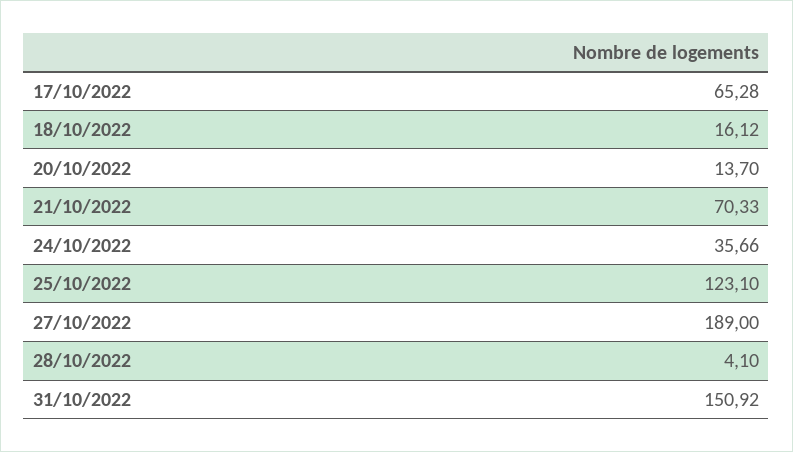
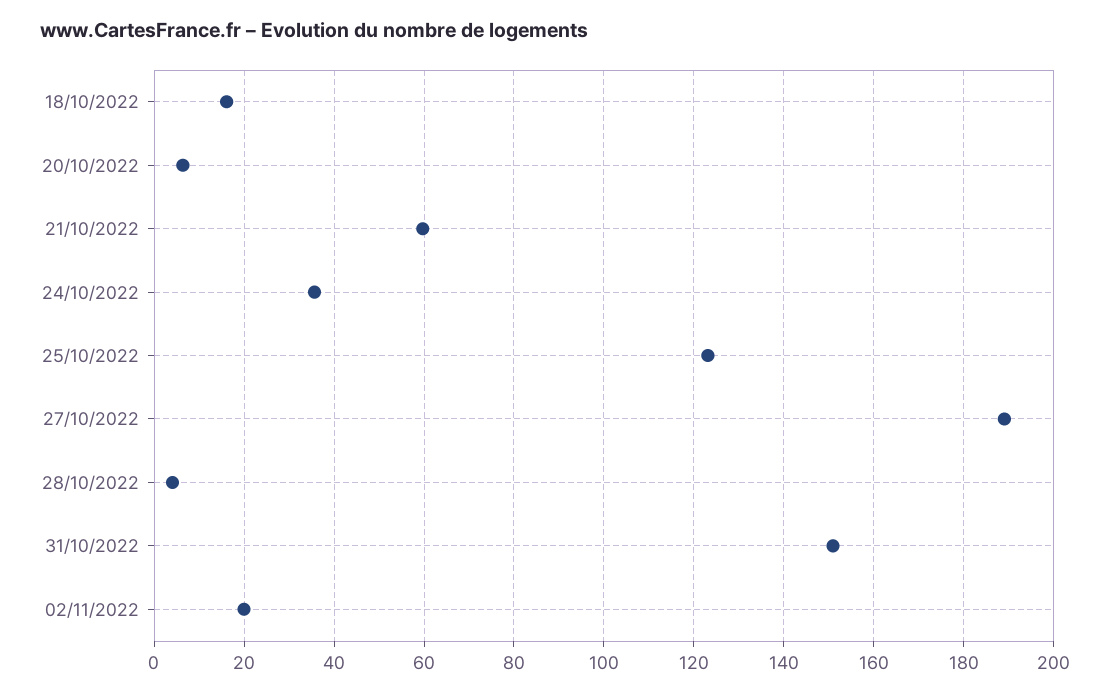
17/10/2022: 65.28 -> none
20/10/2022: 13.7 -> 6
21/10/2022: 70.33 -> 60
02/11/2022: none -> 20

